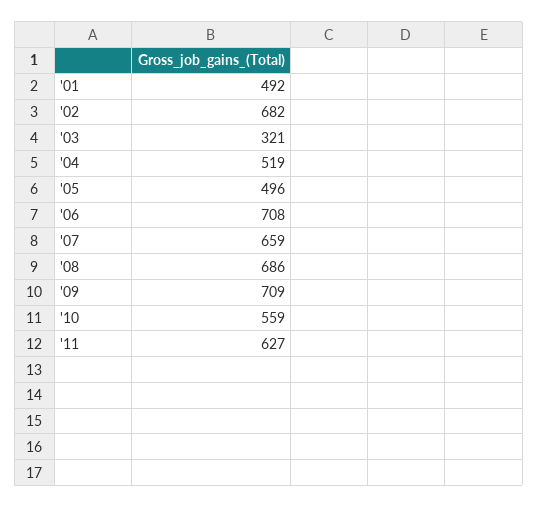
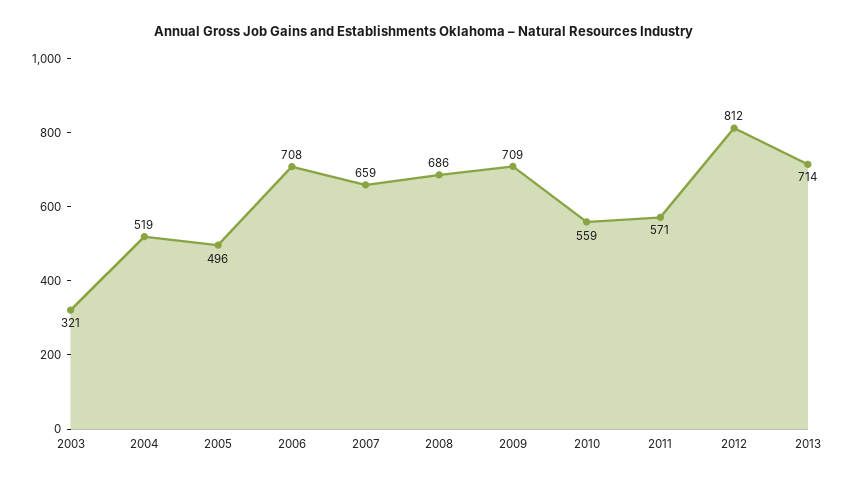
'01: 492 -> none
'02: 682 -> none
'11: 627 -> 571
2012: none -> 812
2013: none -> 714

